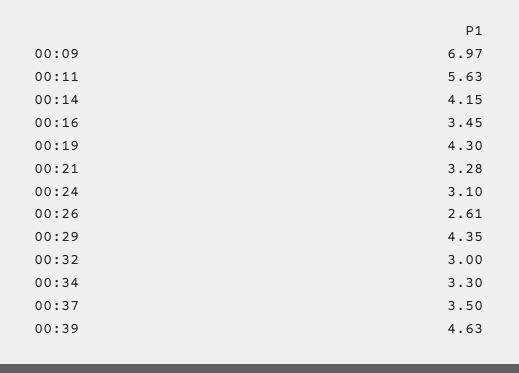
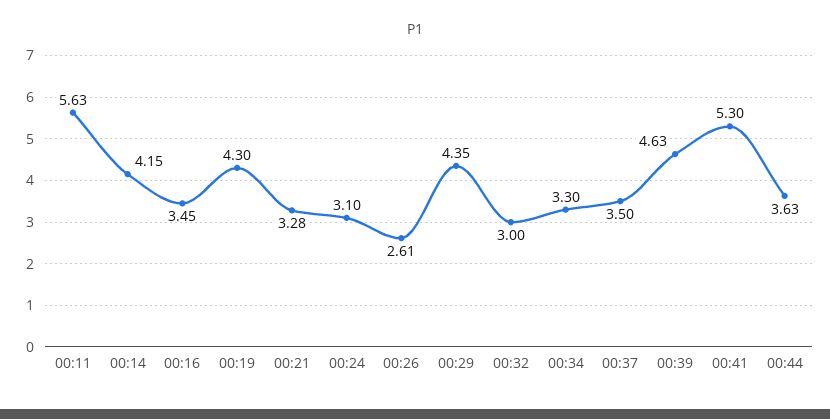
00:09: 6.97 -> none
00:41: none -> 5.3
00:44: none -> 3.63

